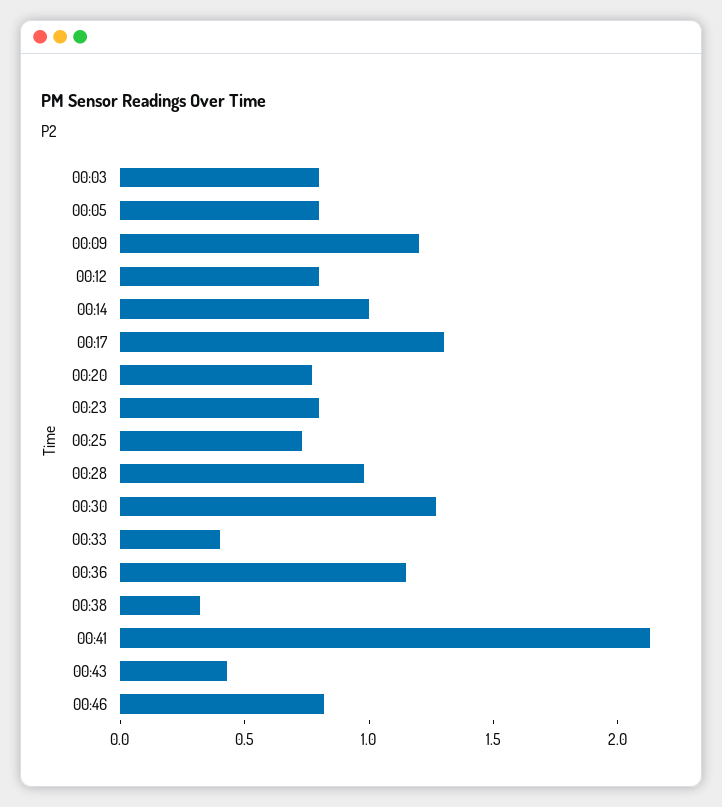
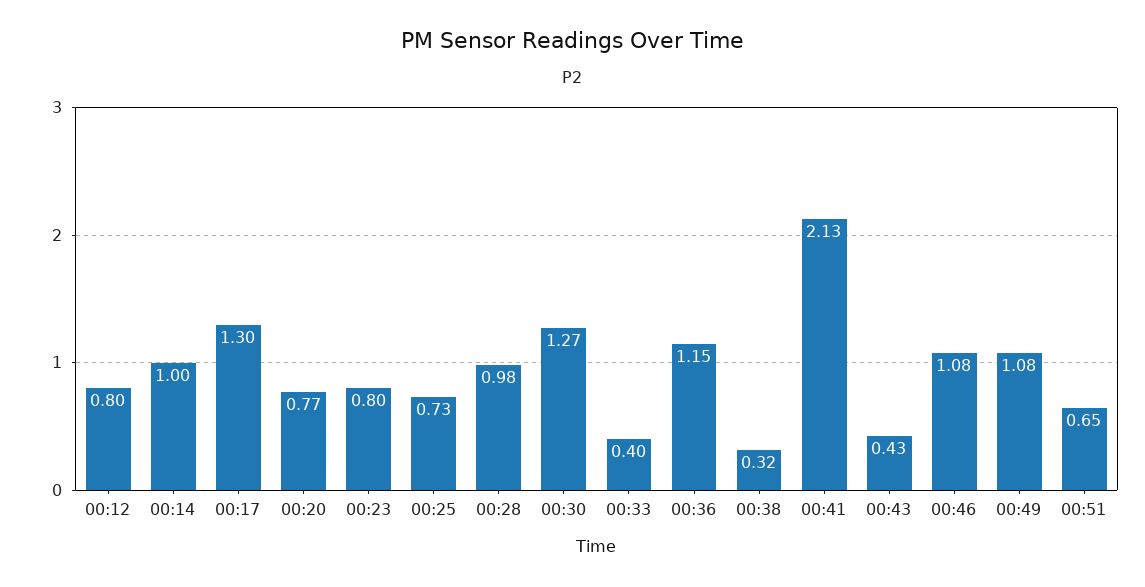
00:03: 0.8 -> none
00:05: 0.8 -> none
00:09: 1.2 -> none
00:46: 0.8 -> 1.08
00:49: none -> 1.08
00:51: none -> 0.65

